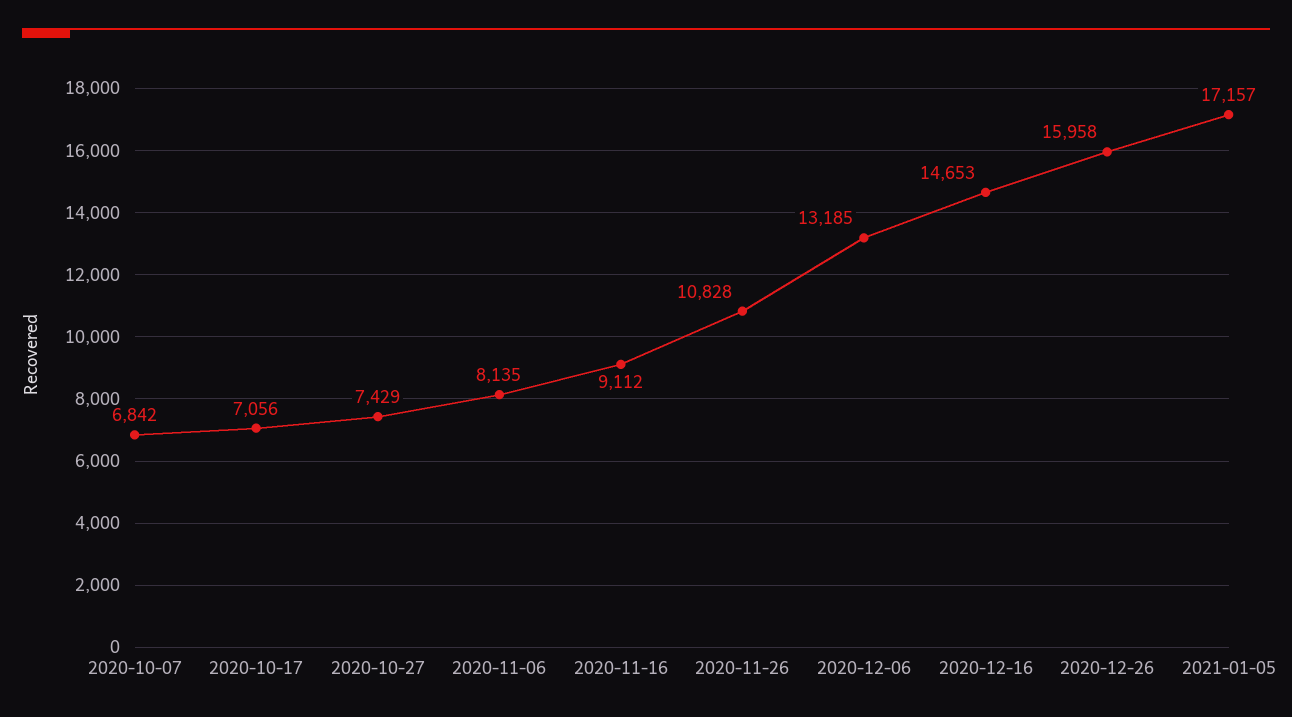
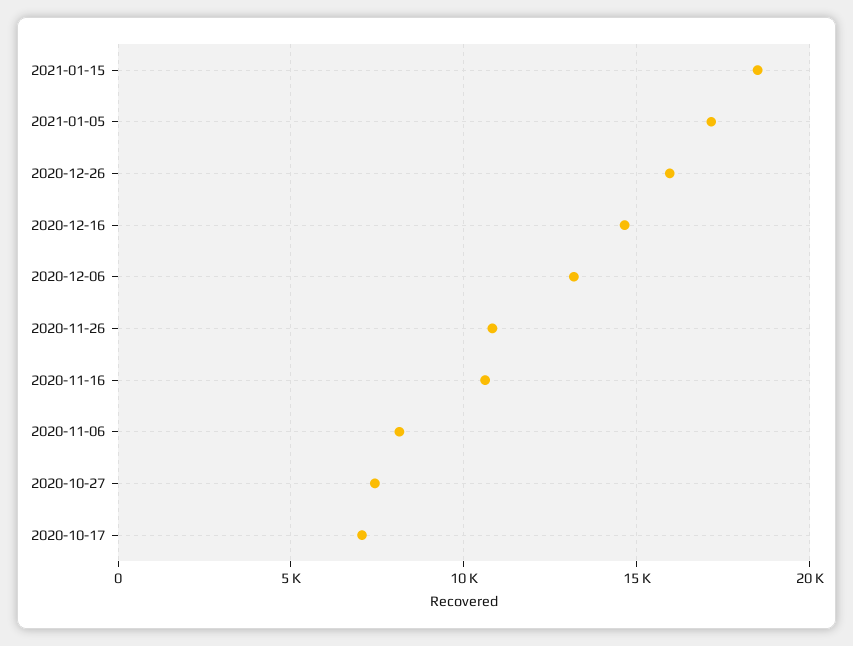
2020-10-07: 6842 -> none
2020-11-16: 9112 -> 10500
2021-01-15: none -> 18500

